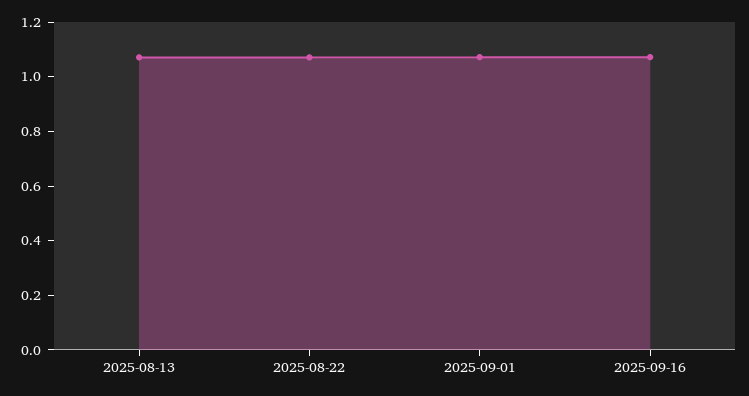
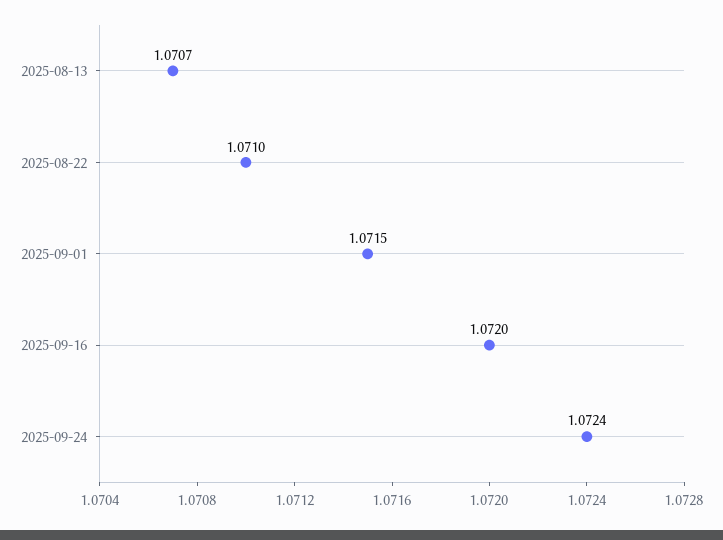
2025-09-24: none -> 1.0724

